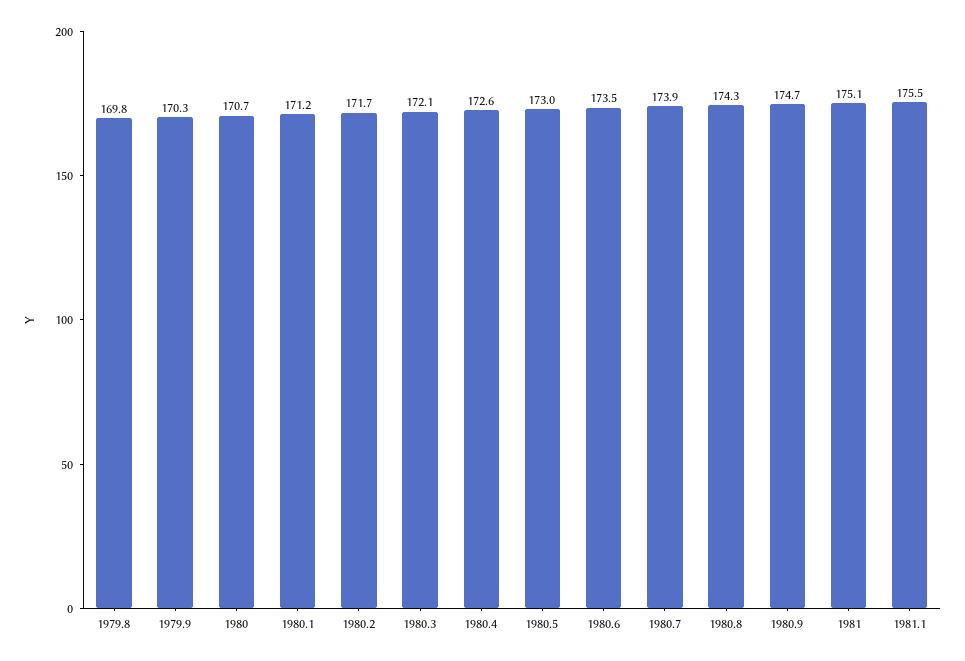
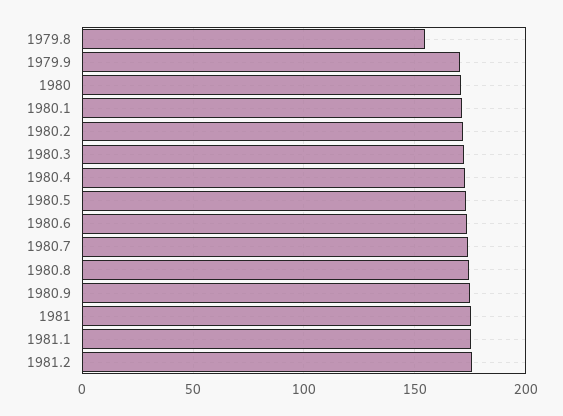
1979.8: 169.8 -> 155
1981.2: none -> 175

